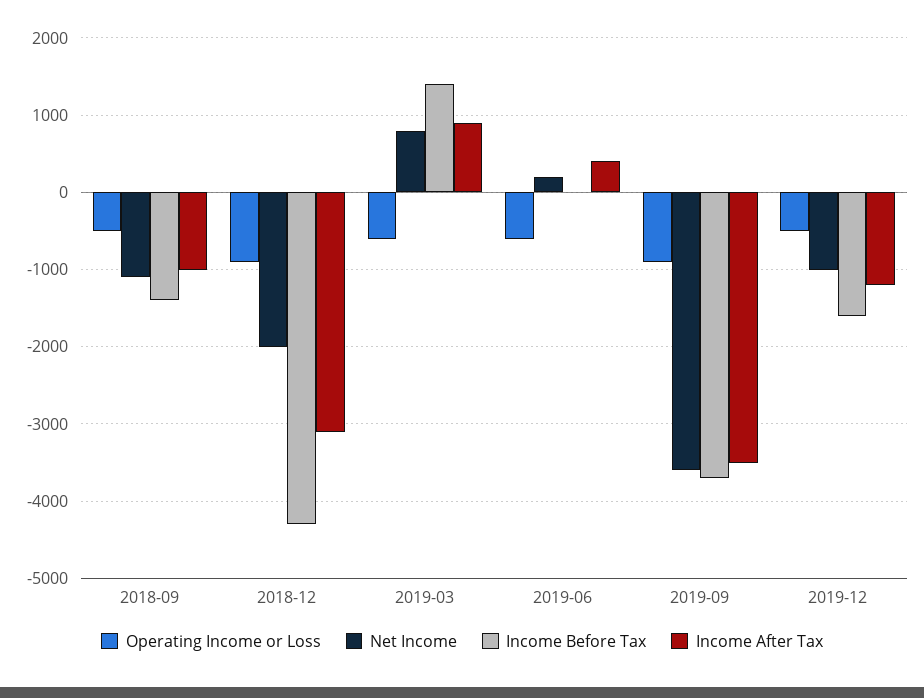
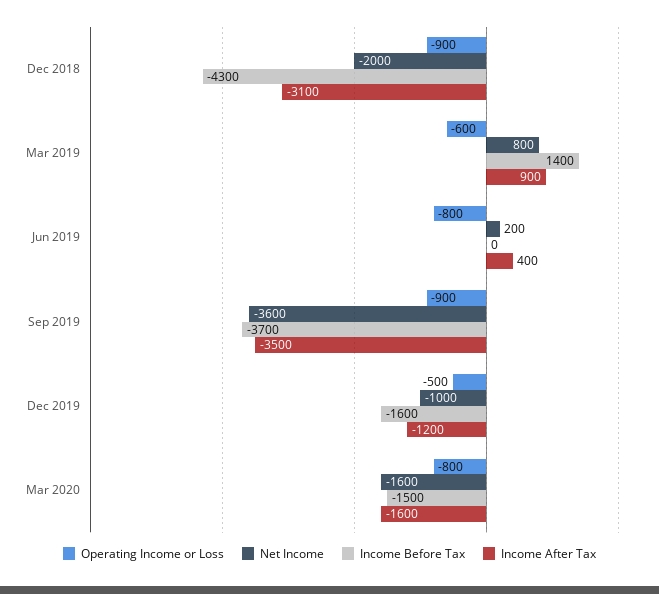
Operating Income or Loss, 2018-09: -500 -> none
Net Income, 2018-09: -1100 -> none
Income Before Tax, 2018-09: -1400 -> none
Income After Tax, 2018-09: -1000 -> none
Operating Income or Loss, 2019-06: -600 -> -800
Operating Income or Loss, Mar 2020: none -> -800
Net Income, Mar 2020: none -> -1600
Income Before Tax, Mar 2020: none -> -1500
Income After Tax, Mar 2020: none -> -1600

